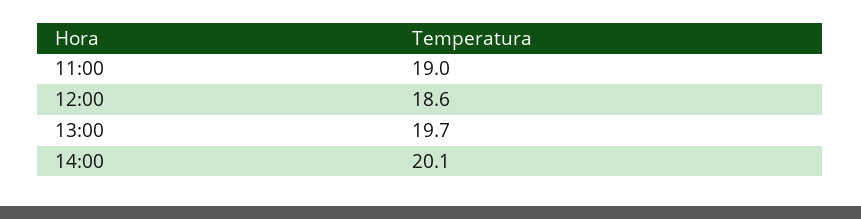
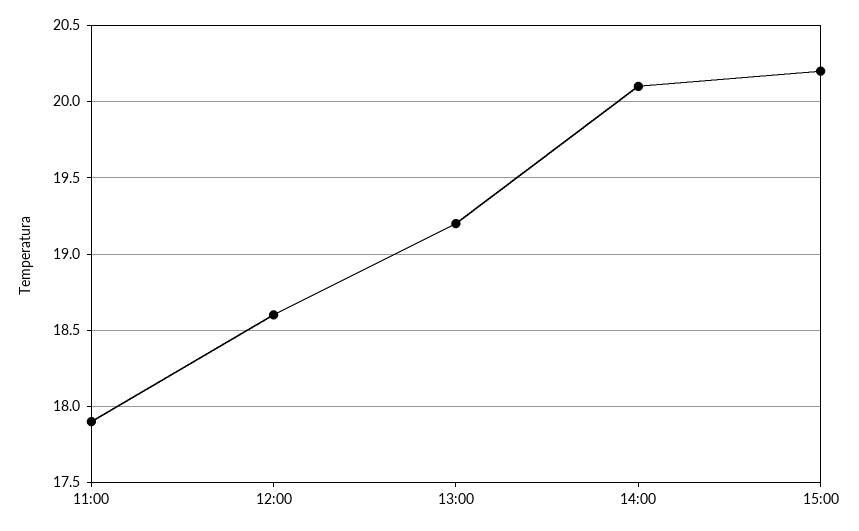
11:00: 19 -> 17.9
13:00: 19.7 -> 19.2
15:00: none -> 20.2

